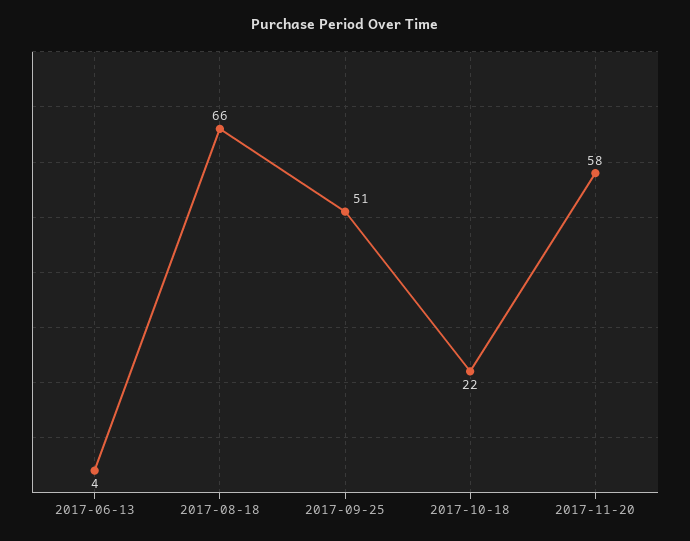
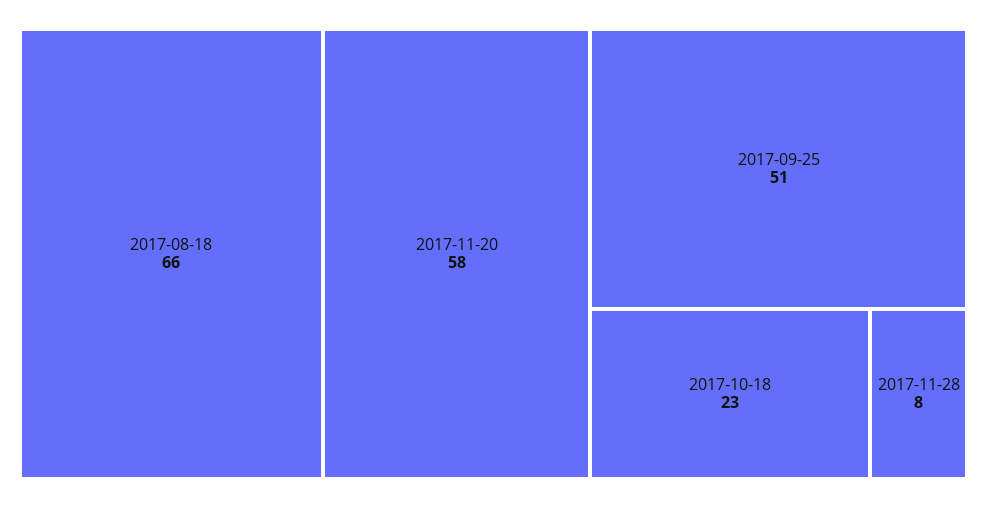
2017-06-13: 4 -> none
2017-10-18: 22 -> 23
2017-11-28: none -> 8

